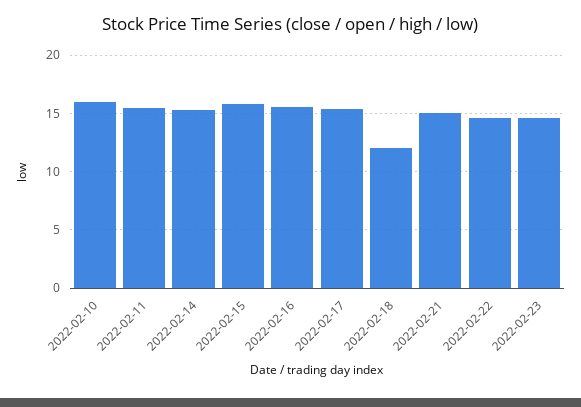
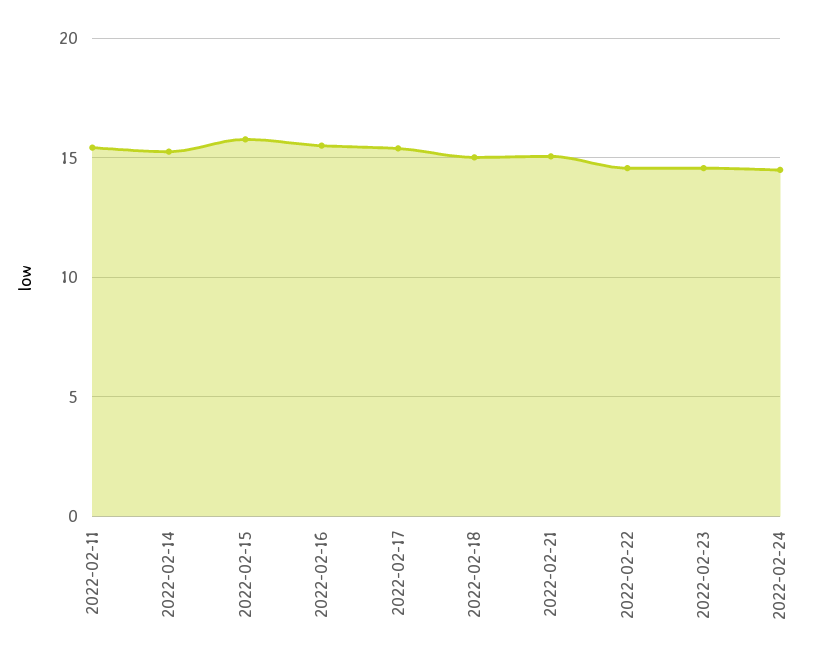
2022-02-10: 16 -> none
2022-02-18: 12 -> 15
2022-02-24: none -> 14.5

